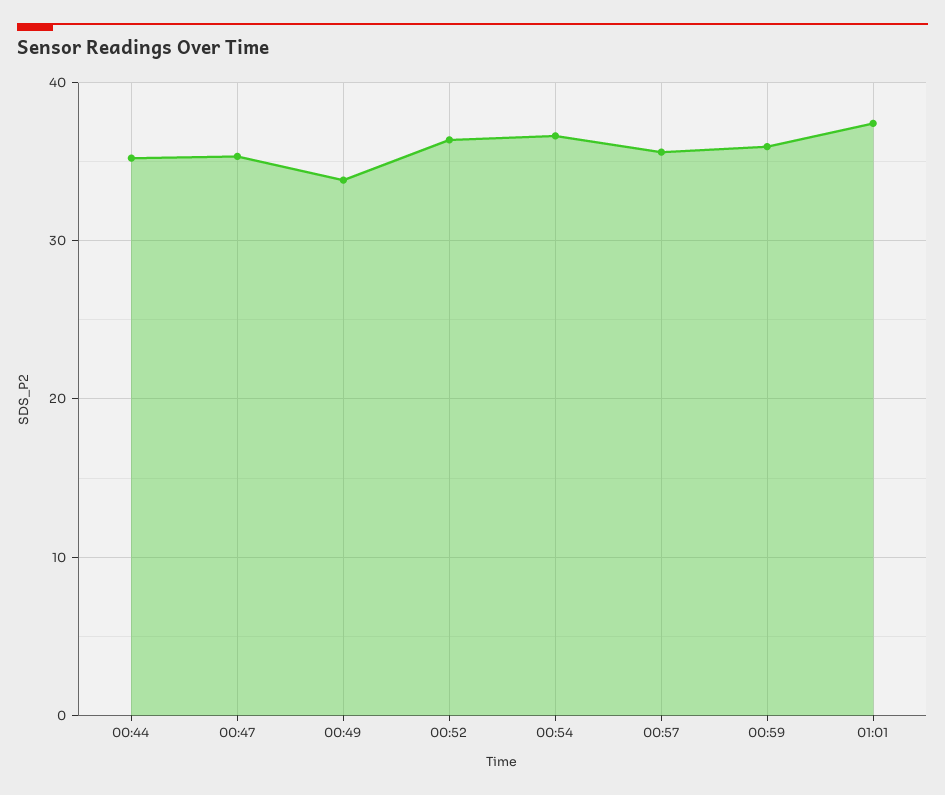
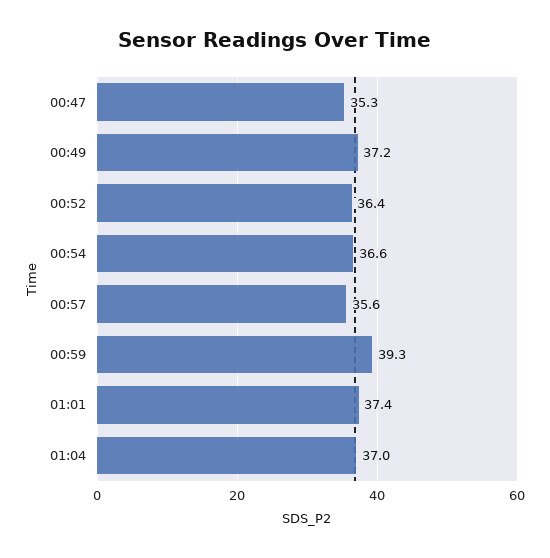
00:44: 35 -> none
00:49: 34 -> 37.2
00:59: 36 -> 39.3
01:04: none -> 37

